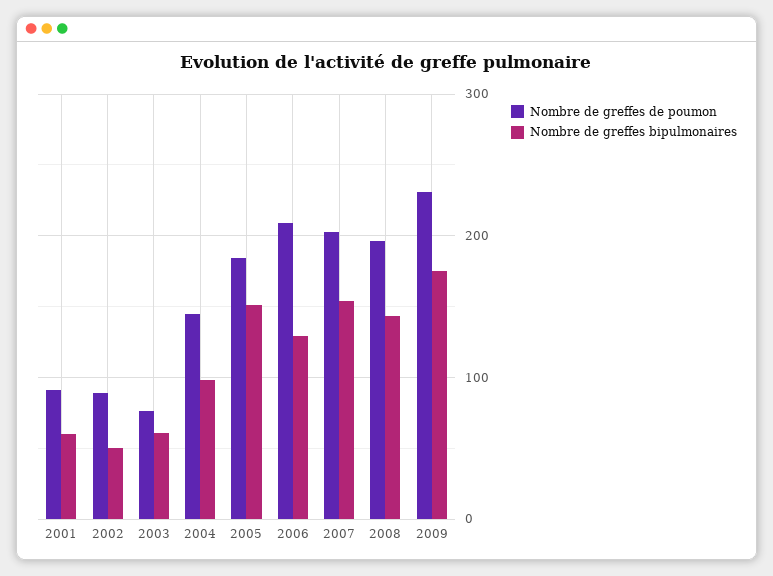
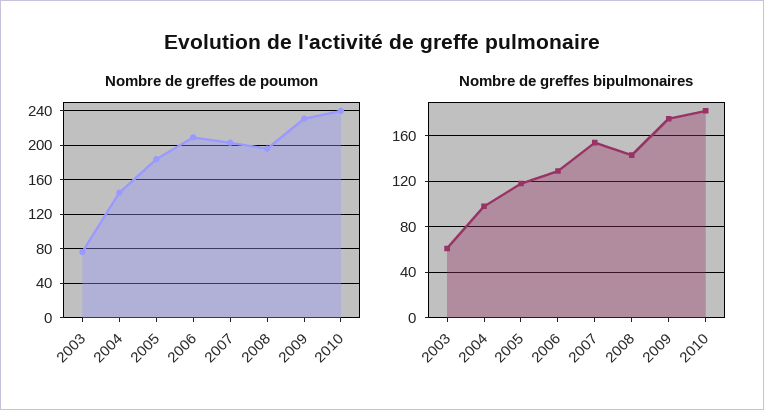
Nombre de greffes de poumon, 2001: 90 -> none
Nombre de greffes bipulmonaires, 2001: 60 -> none
Nombre de greffes de poumon, 2002: 90 -> none
Nombre de greffes bipulmonaires, 2002: 50 -> none
Nombre de greffes bipulmonaires, 2005: 150 -> 120
Nombre de greffes de poumon, 2010: none -> 240
Nombre de greffes bipulmonaires, 2010: none -> 180

